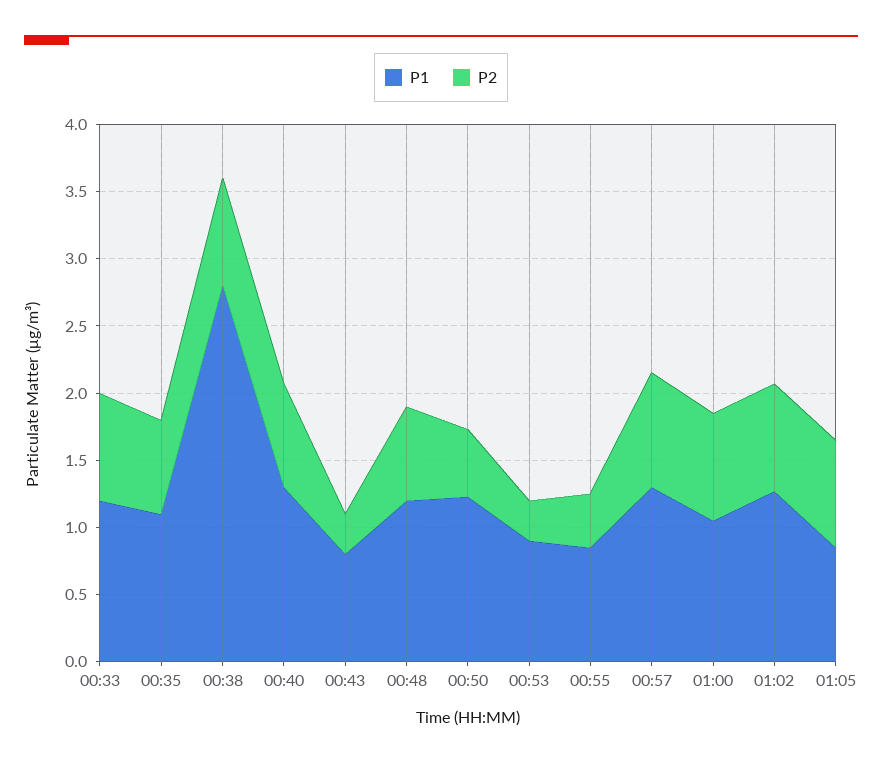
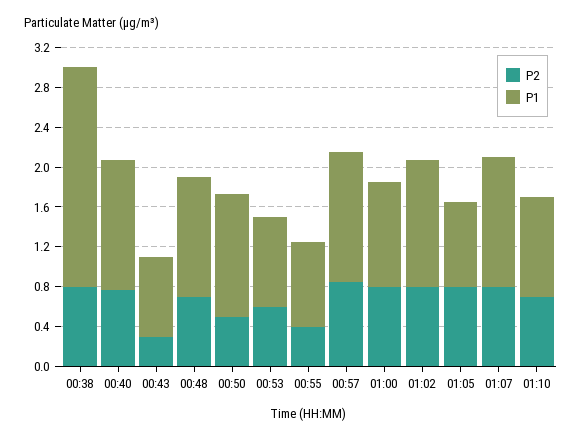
P1, 00:33: 1.2 -> none
P2, 00:33: 0.8 -> none
P1, 00:35: 1.1 -> none
P2, 00:35: 0.7 -> none
P1, 00:38: 2.8 -> 2.2
P2, 00:53: 0.3 -> 0.6
P2, 01:07: none -> 0.8
P1, 01:07: none -> 1.3
P2, 01:10: none -> 0.7
P1, 01:10: none -> 1

